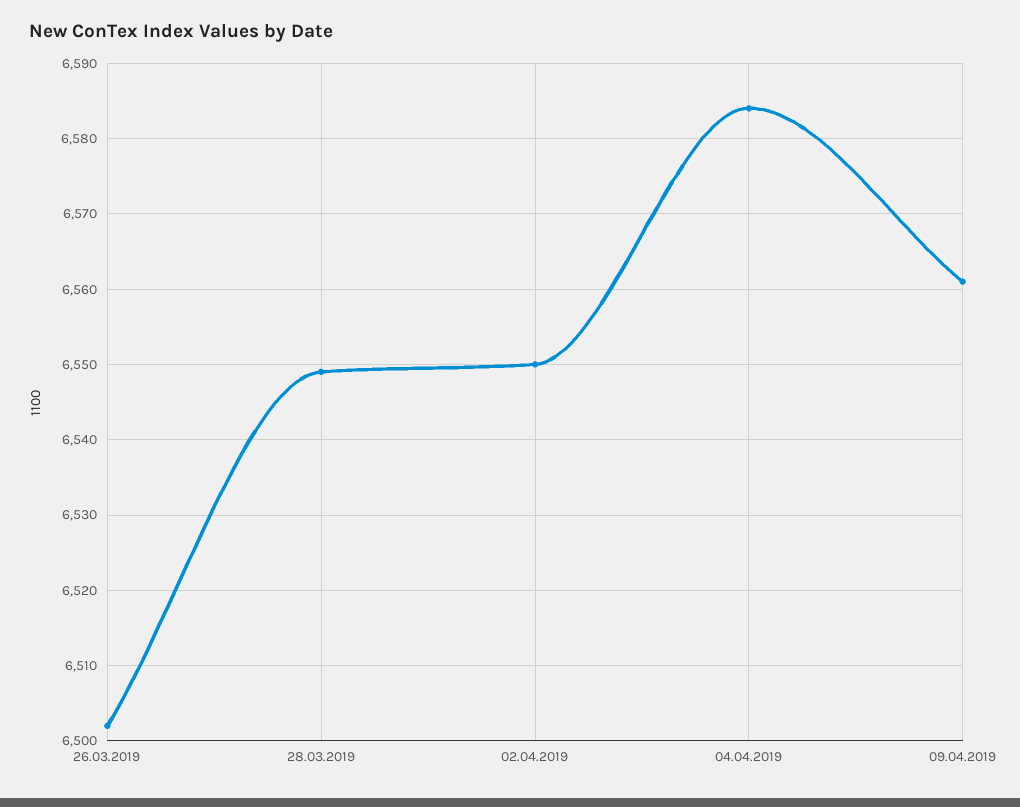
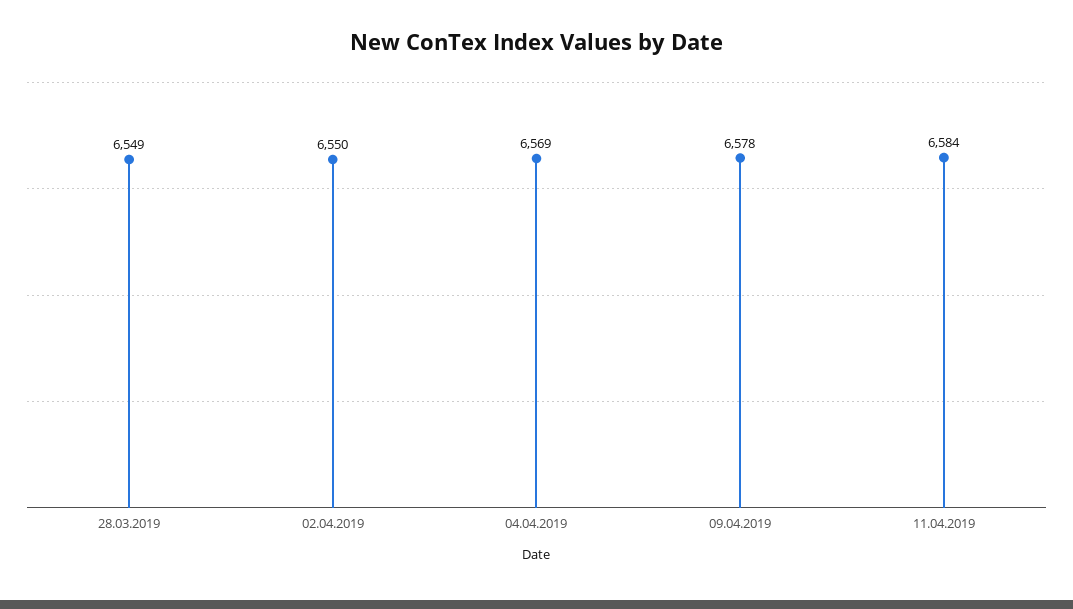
26.03.2019: 6502 -> none
04.04.2019: 6584 -> 6569
09.04.2019: 6561 -> 6578
11.04.2019: none -> 6584

